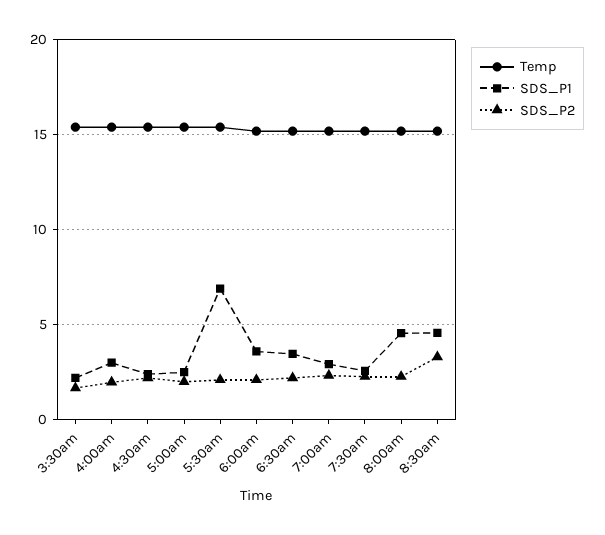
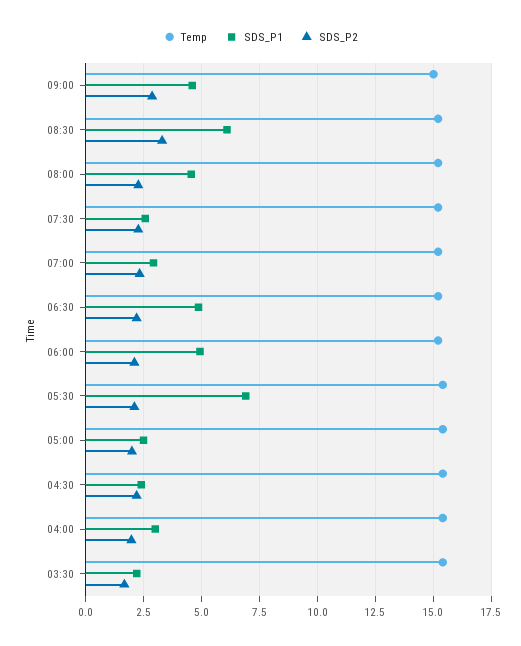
SDS_P1, 6:00am: 3.5 -> 5
SDS_P1, 6:30am: 3.5 -> 5
SDS_P1, 8:30am: 4.5 -> 6
Temp, 09:00: none -> 15
SDS_P1, 09:00: none -> 4.5
SDS_P2, 09:00: none -> 3

